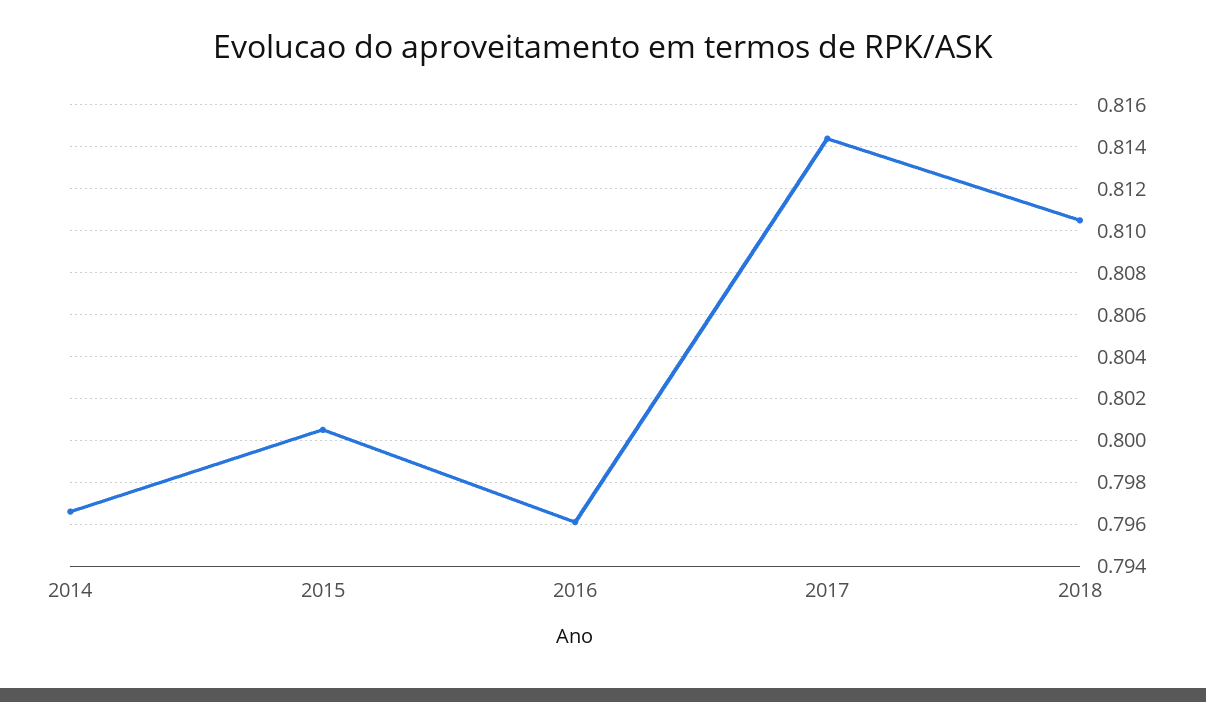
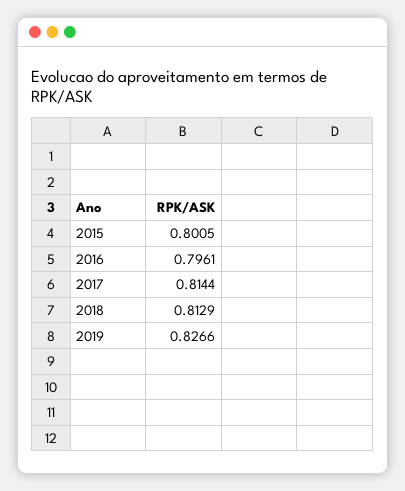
2014: 0.7965 -> none
2018: 0.8105 -> 0.8129
2019: none -> 0.8266

